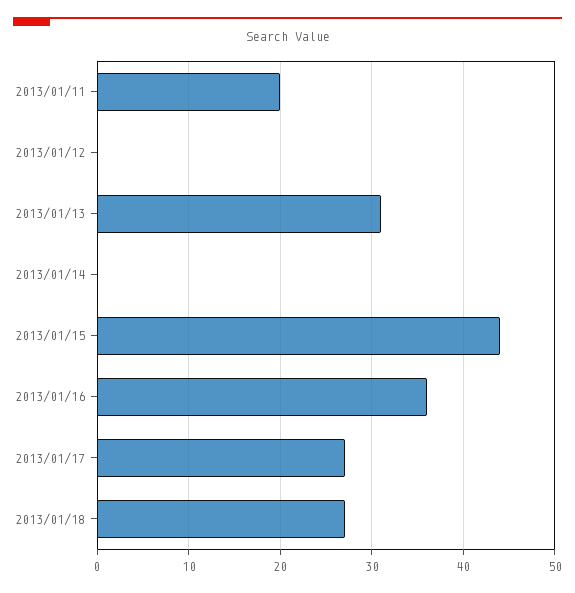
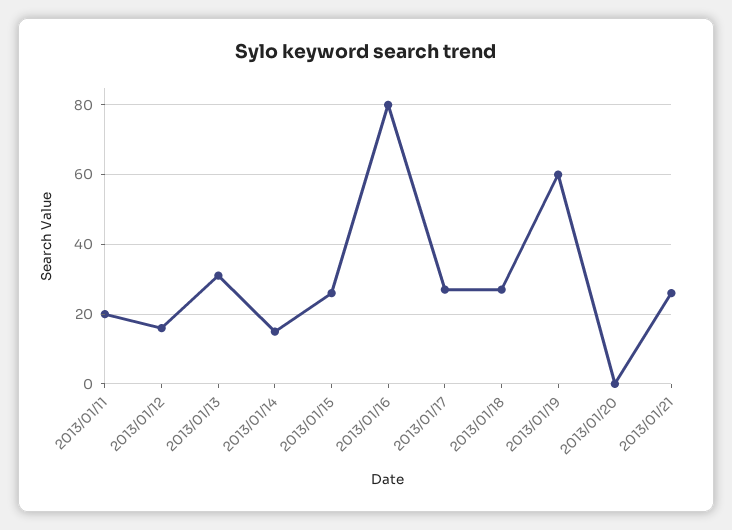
2013/01/12: 0 -> 15
2013/01/14: 0 -> 15
2013/01/15: 44 -> 25
2013/01/16: 36 -> 80
2013/01/19: none -> 60
2013/01/20: none -> 0
2013/01/21: none -> 25

